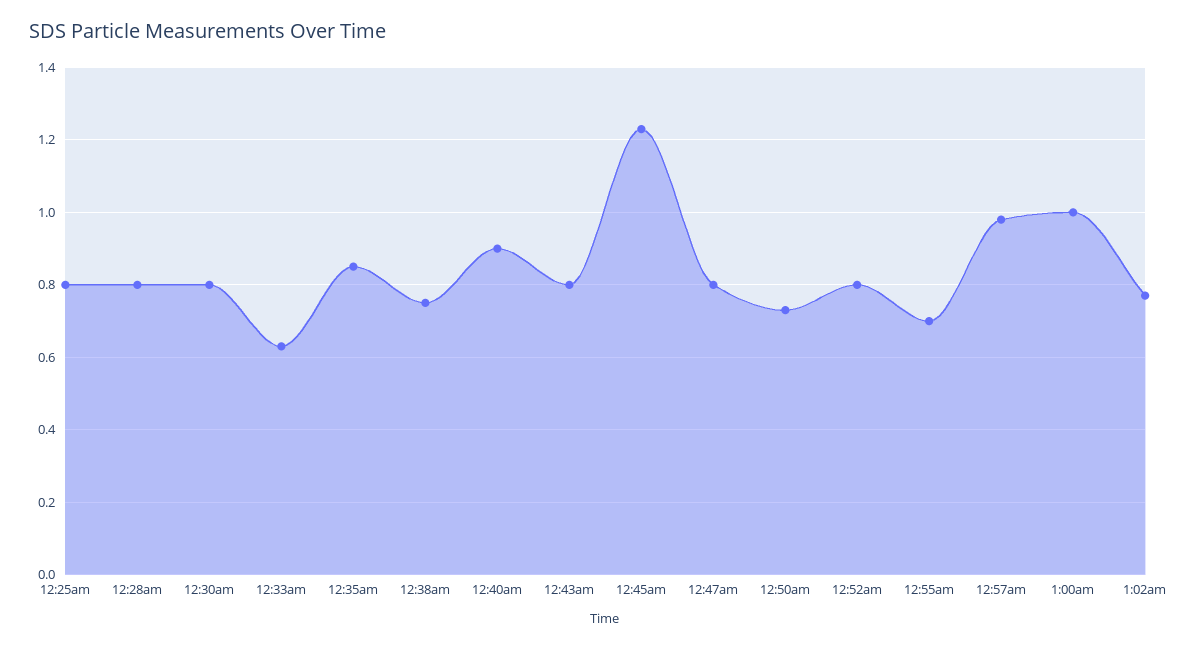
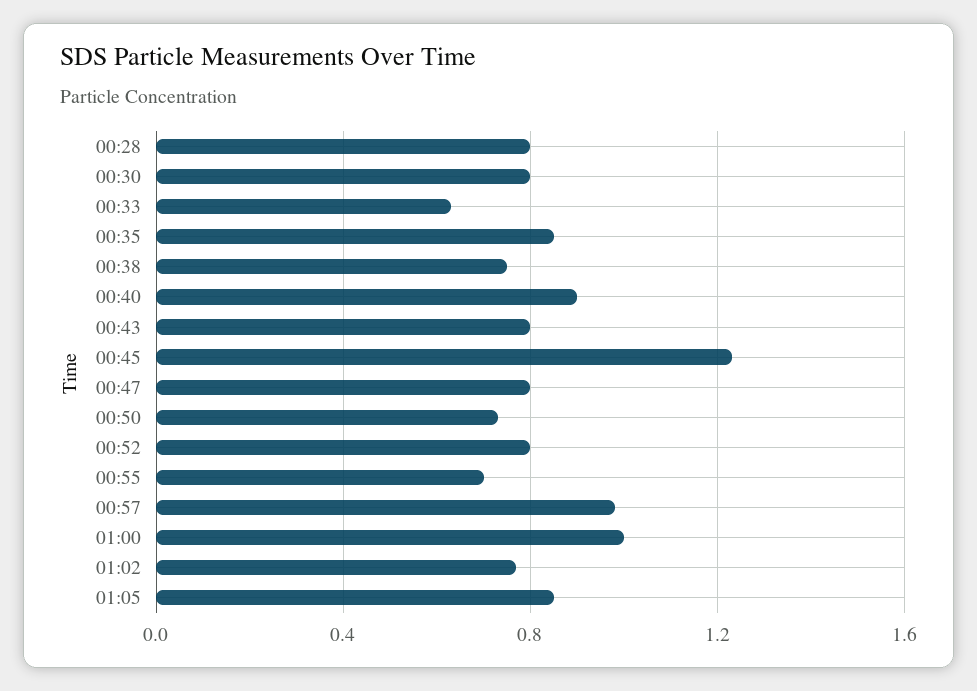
12:25am: 0.8 -> none
01:05: none -> 0.85

